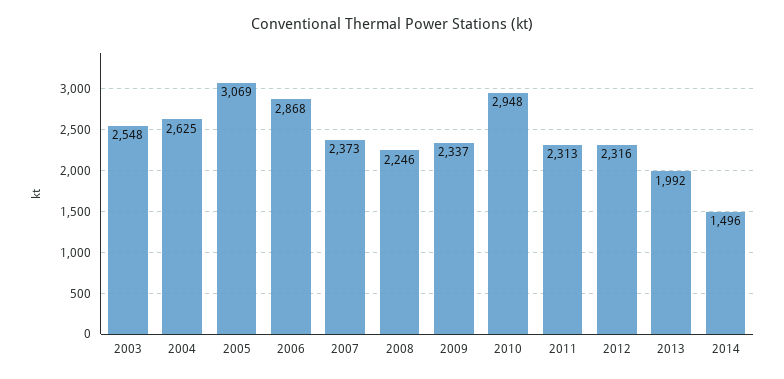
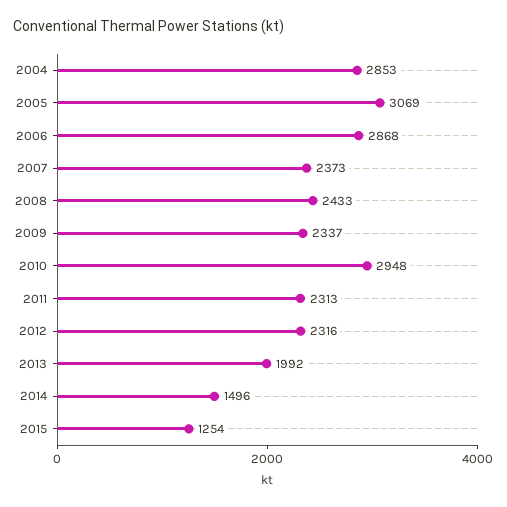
2003: 2548 -> none
2004: 2625 -> 2853
2008: 2246 -> 2433
2015: none -> 1254

